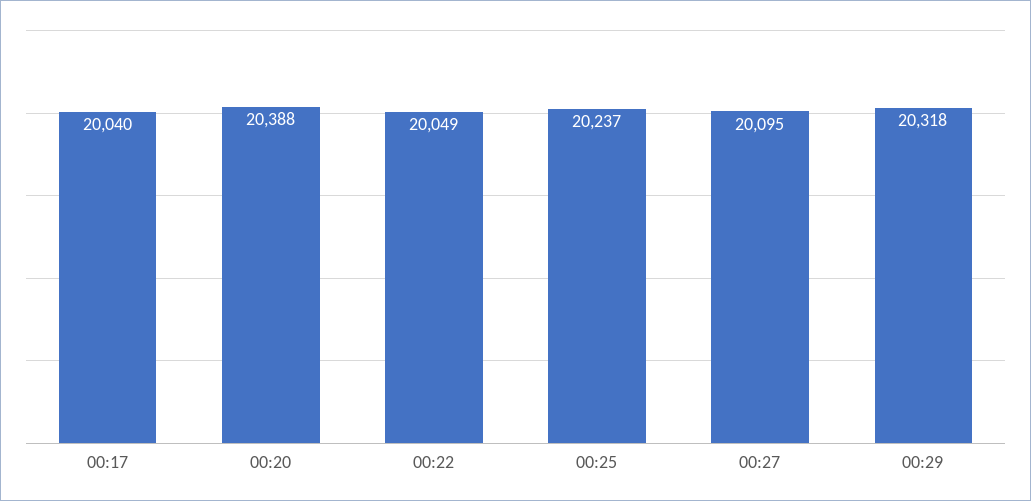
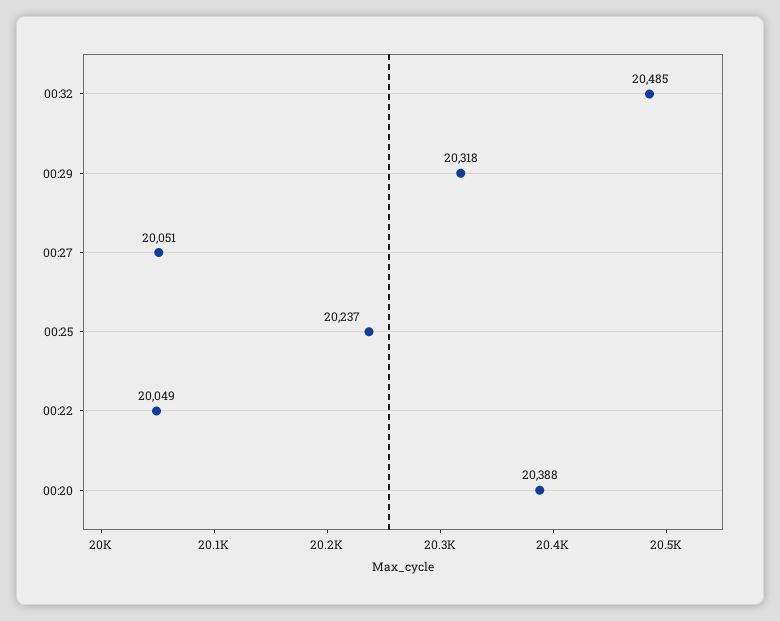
00:17: 20040 -> none
00:27: 20095 -> 20051
00:32: none -> 20485

